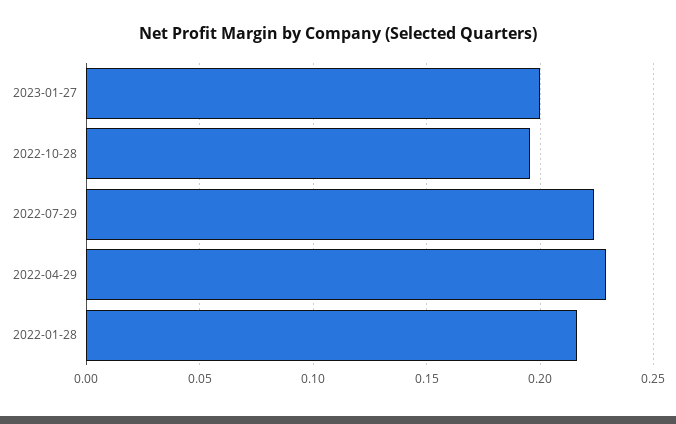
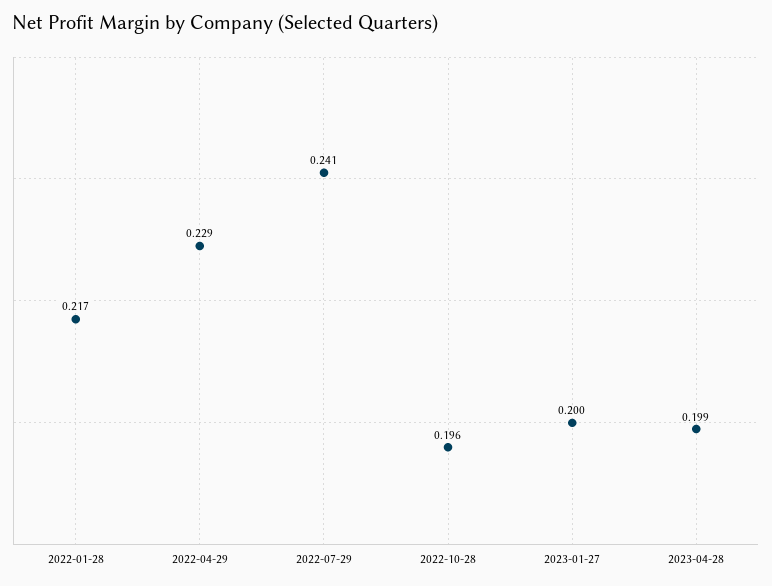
2022-07-29: 0.225 -> 0.241
2023-04-28: none -> 0.199

